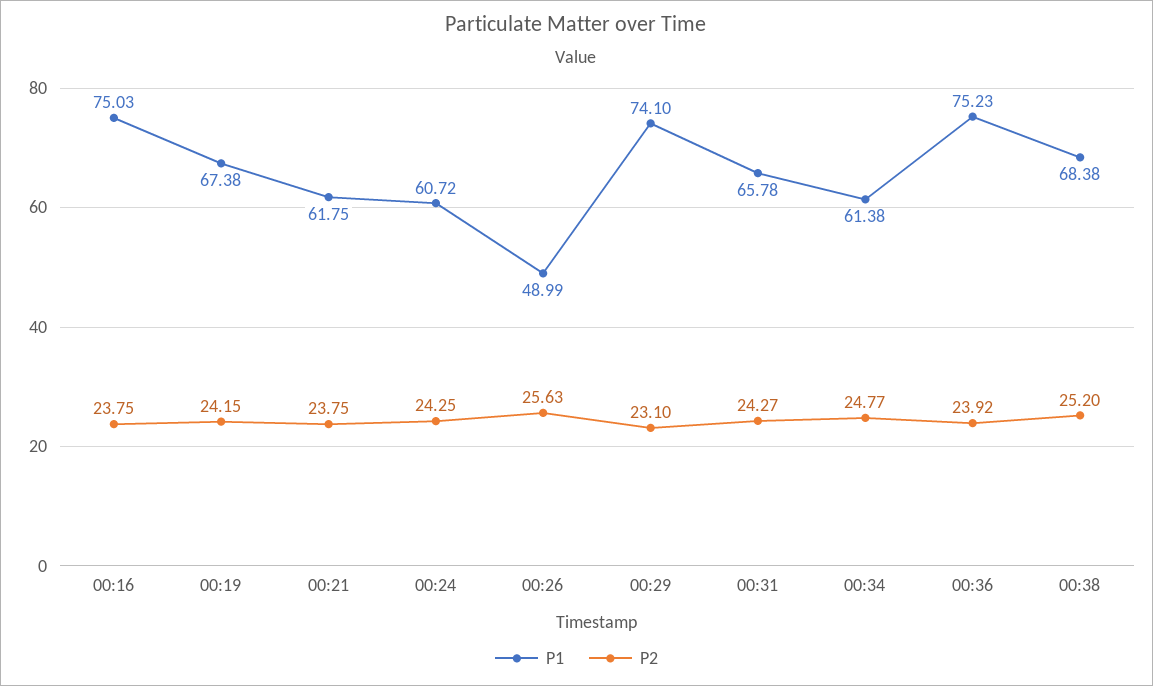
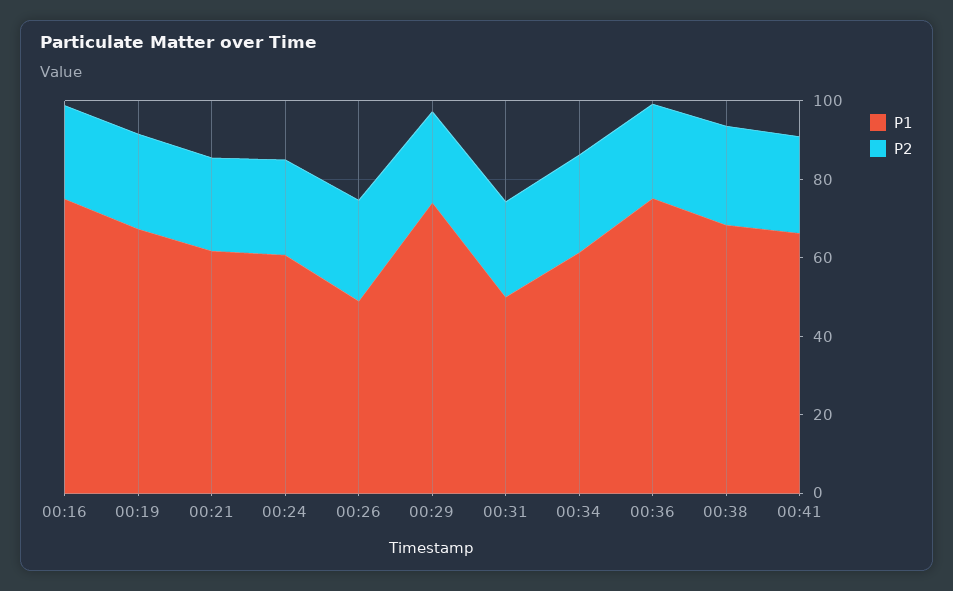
P1, 00:31: 65.78 -> 50
P1, 00:41: none -> 65
P2, 00:41: none -> 25

